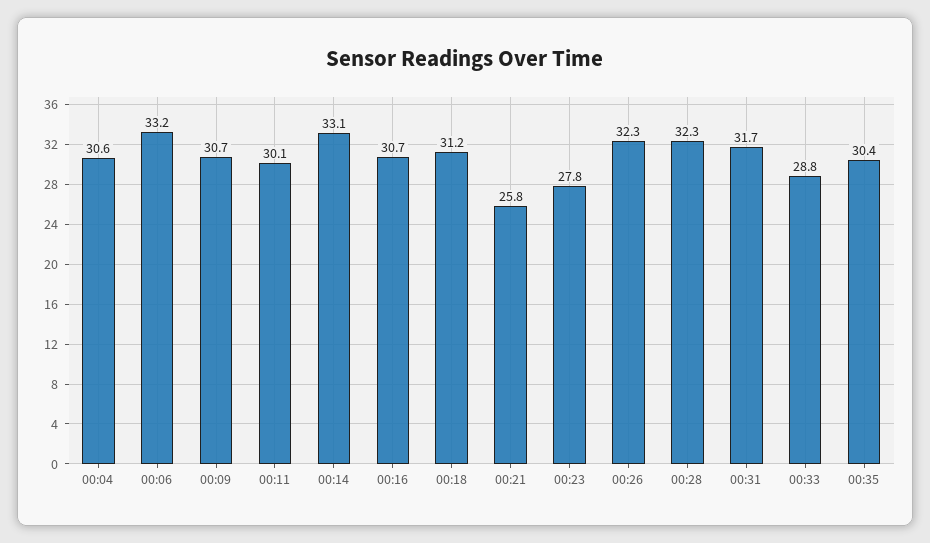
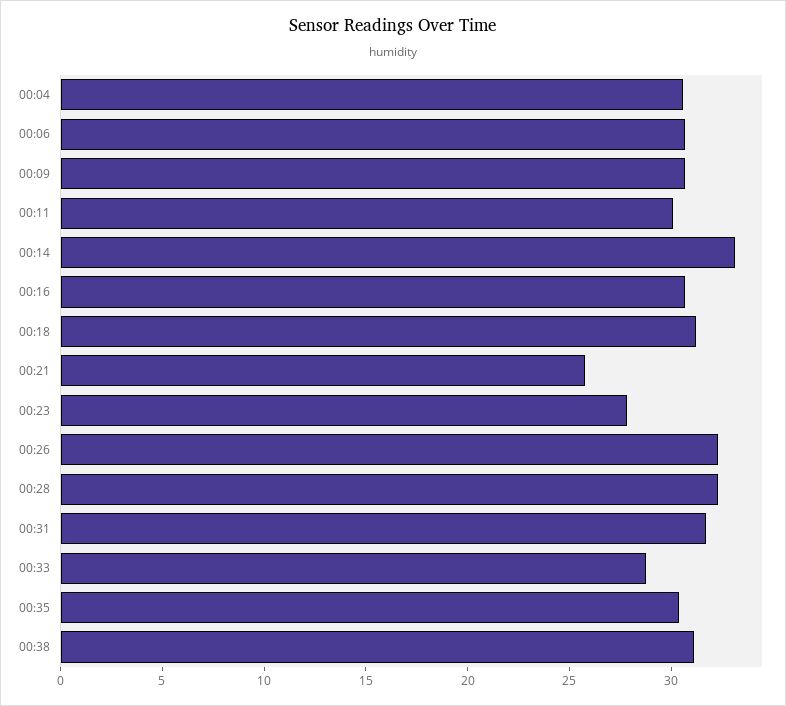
00:06: 33.2 -> 31
00:38: none -> 31

